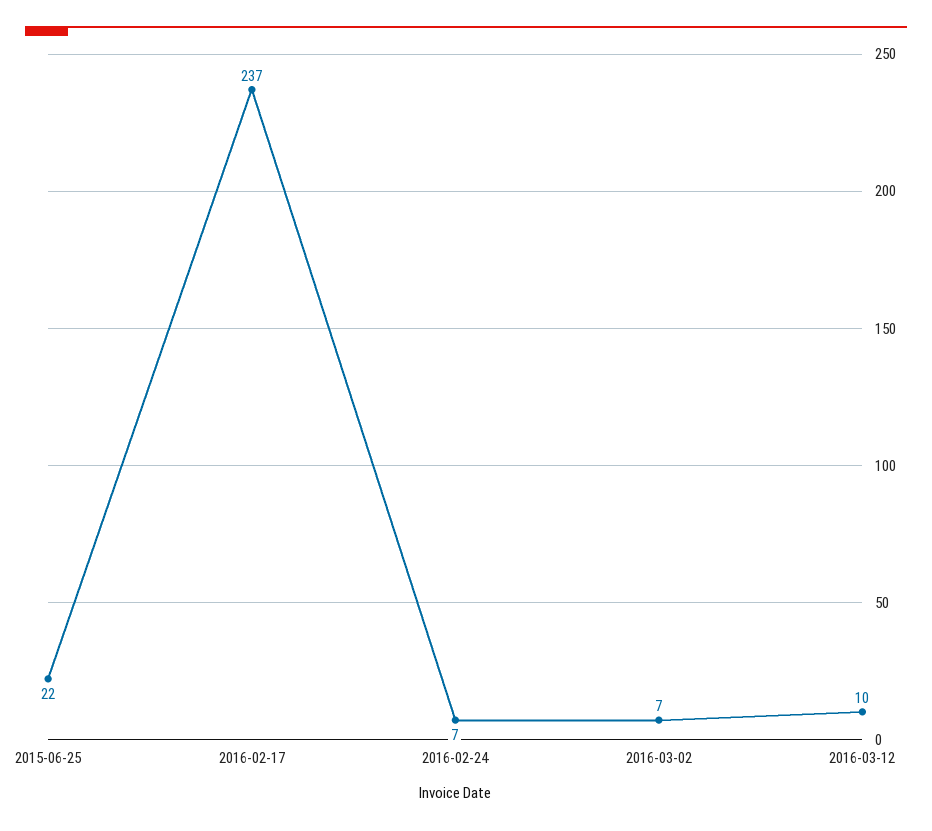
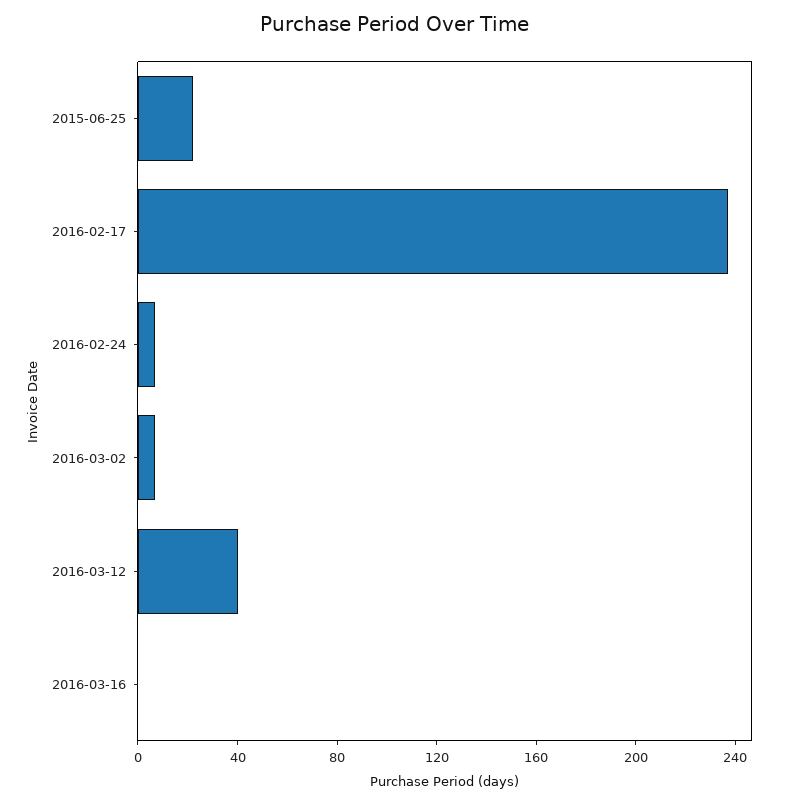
2016-03-12: 10 -> 40
2016-03-16: none -> 0

